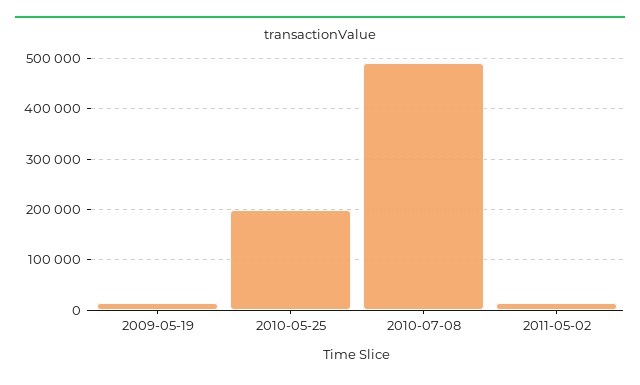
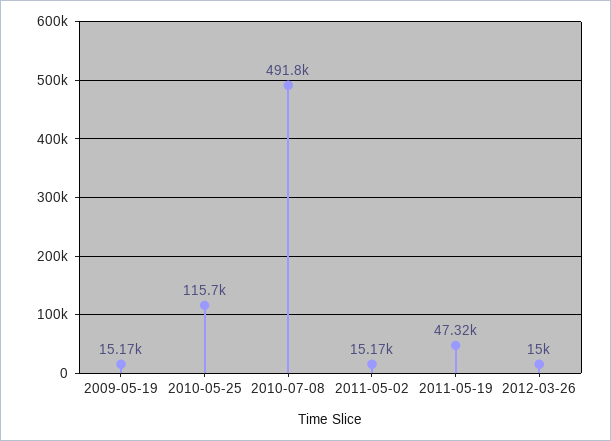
2010-05-25: 200000 -> 115700
2011-05-19: none -> 47320
2012-03-26: none -> 15000

